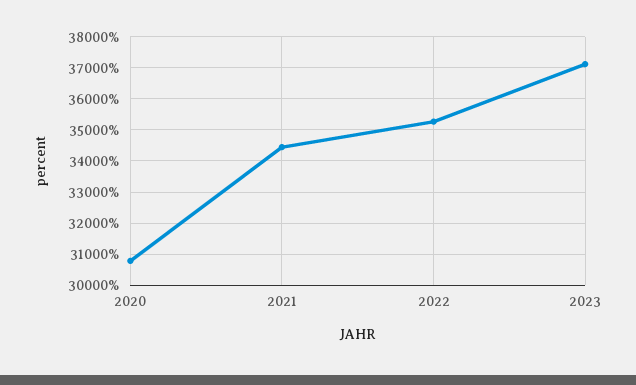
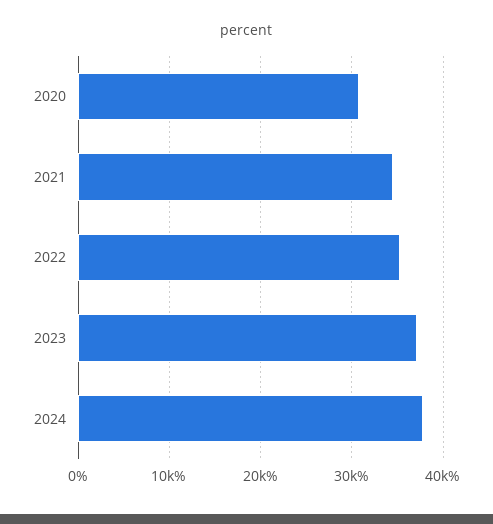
2024: none -> 38000

